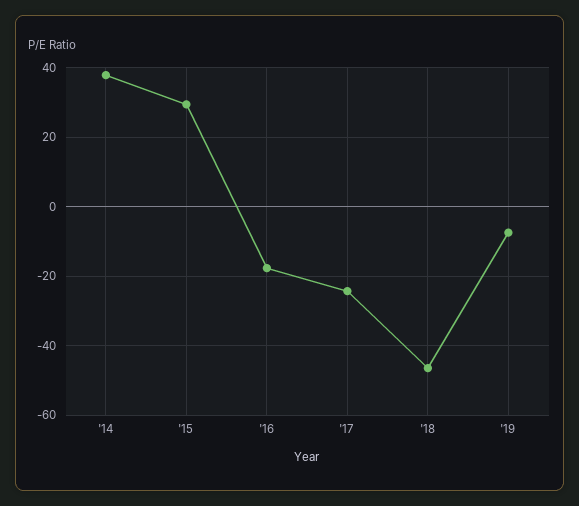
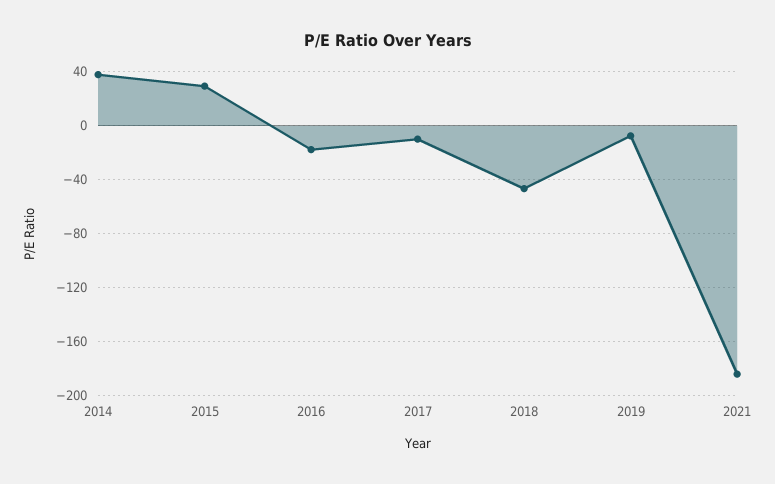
'17: -24 -> -10
2021: none -> -185

